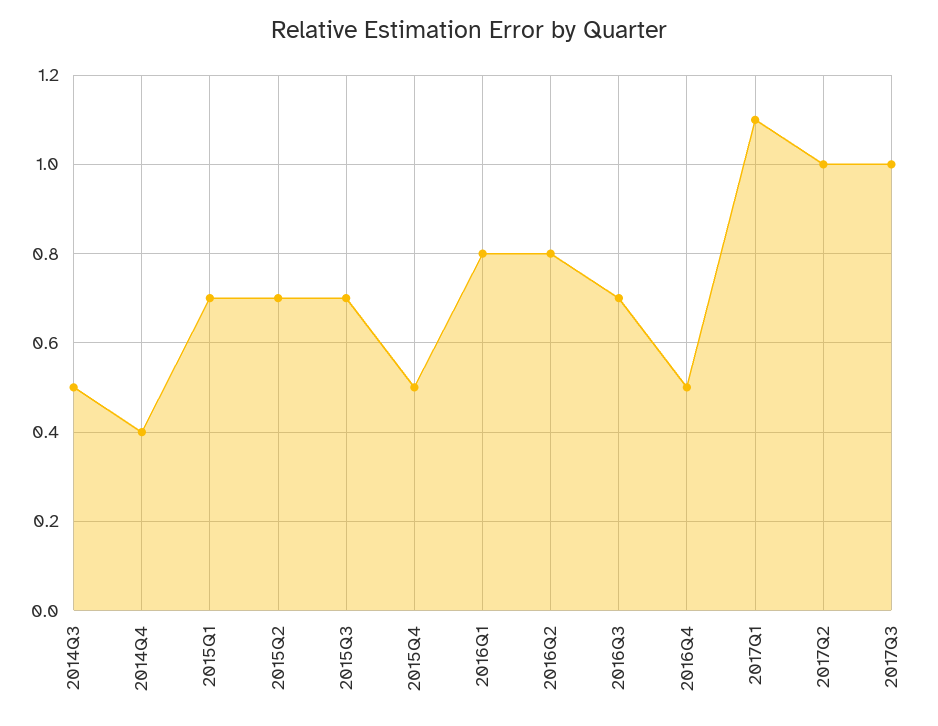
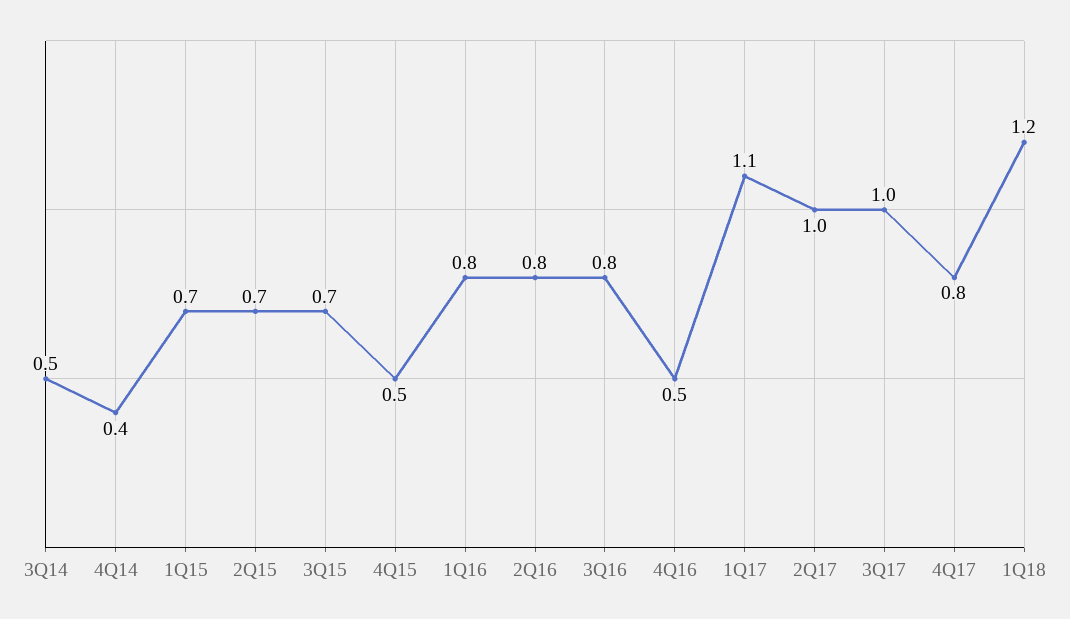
2016Q3: 0.7 -> 0.8
4Q17: none -> 0.8
1Q18: none -> 1.2

